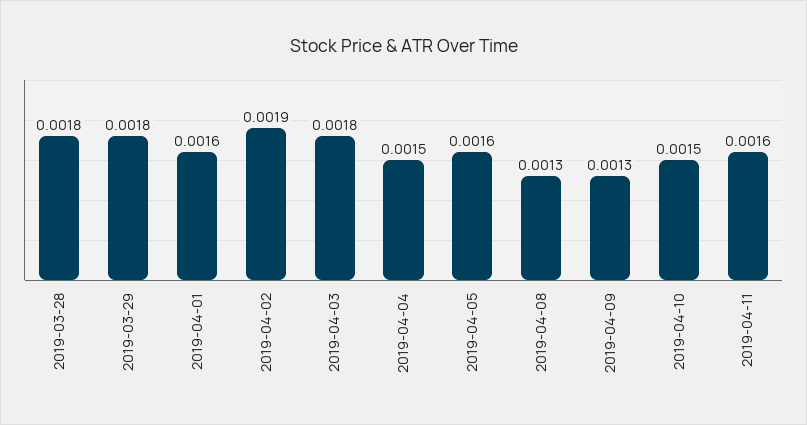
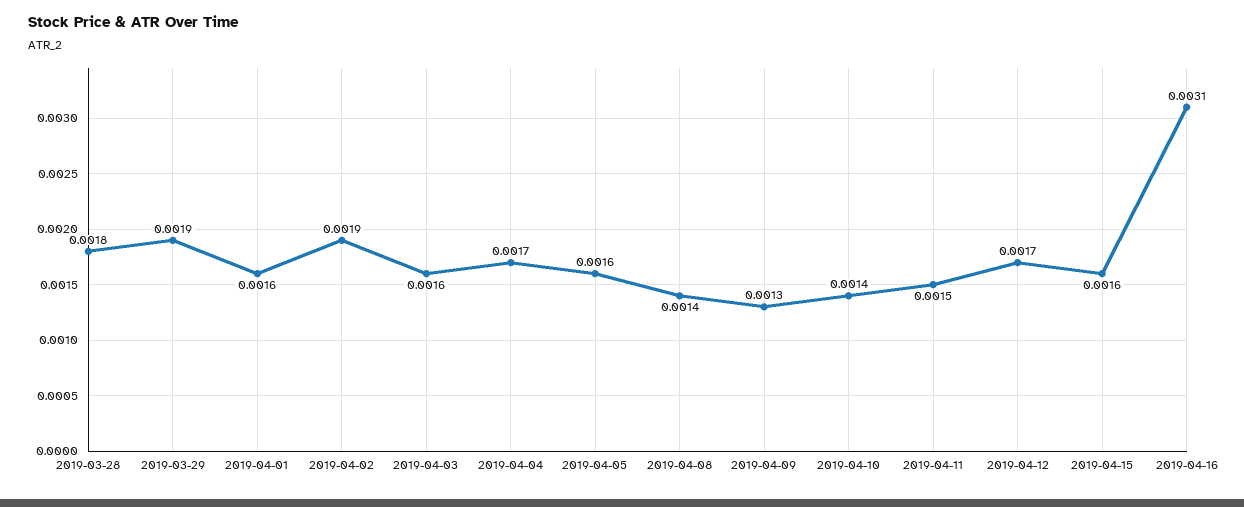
2019-03-29: 0.0018 -> 0.0019
2019-04-03: 0.0018 -> 0.0016
2019-04-04: 0.0015 -> 0.0017
2019-04-08: 0.0013 -> 0.0014
2019-04-10: 0.0015 -> 0.0014
2019-04-11: 0.0016 -> 0.0015
2019-04-12: none -> 0.0017
2019-04-15: none -> 0.0016
2019-04-16: none -> 0.0031

